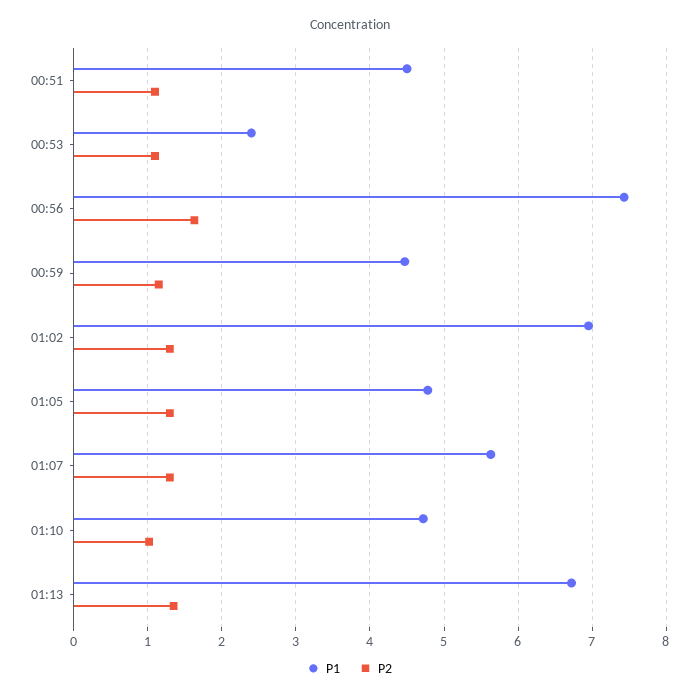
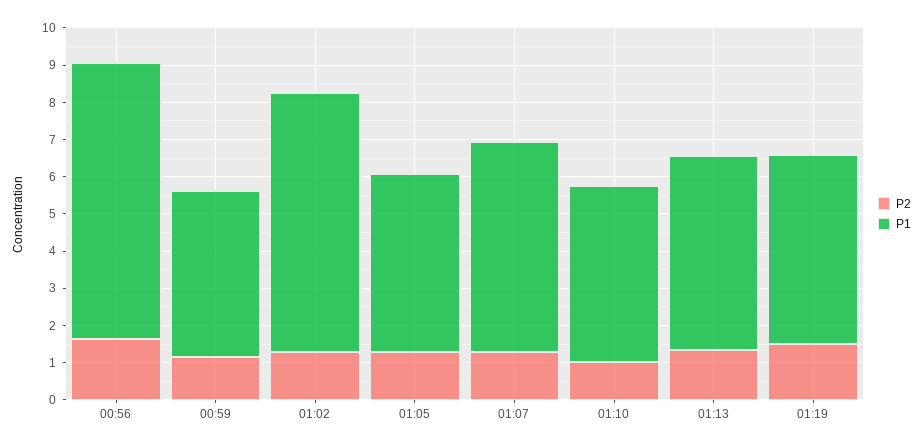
P1, 00:51: 4.5 -> none
P2, 00:51: 1.1 -> none
P1, 00:53: 2.4 -> none
P2, 00:53: 1.1 -> none
P1, 01:13: 6.7 -> 5.25
P2, 01:19: none -> 1.5
P1, 01:19: none -> 5

